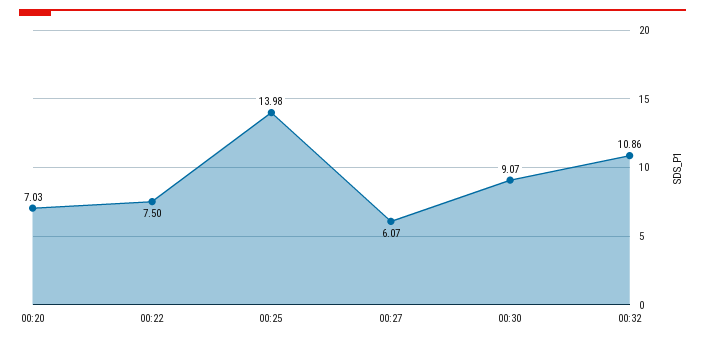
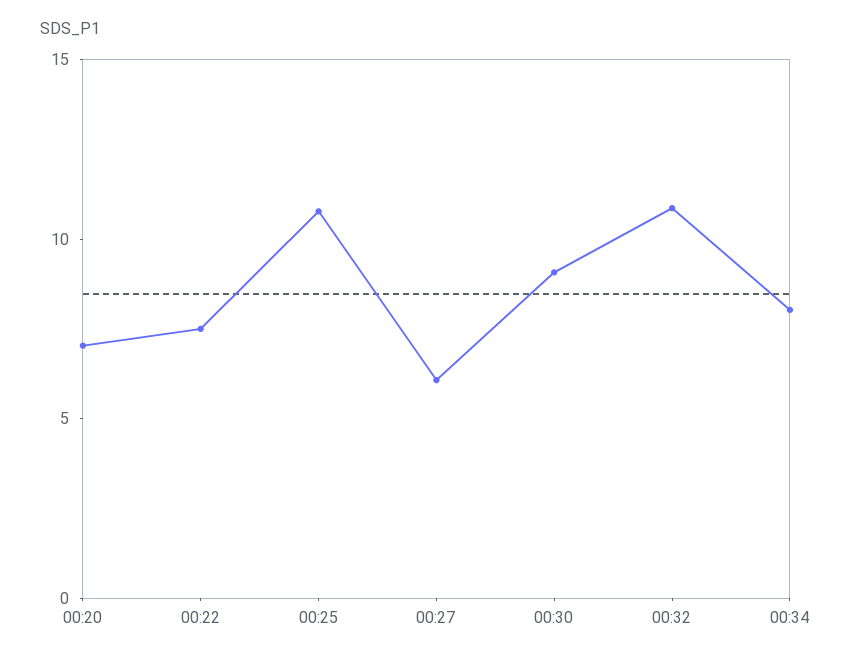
00:25: 13.98 -> 11
00:34: none -> 8

